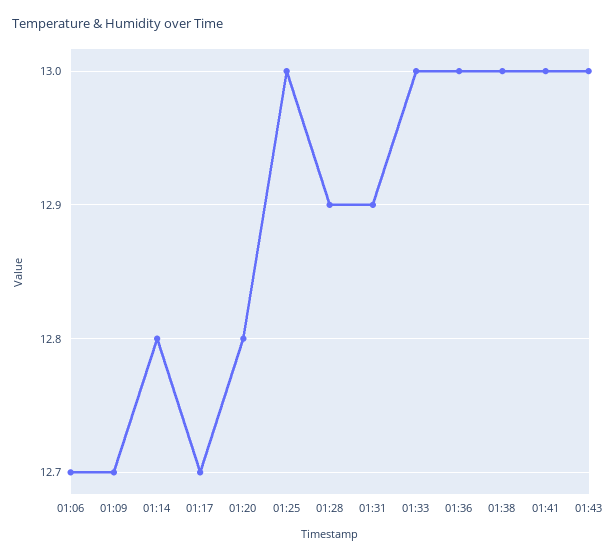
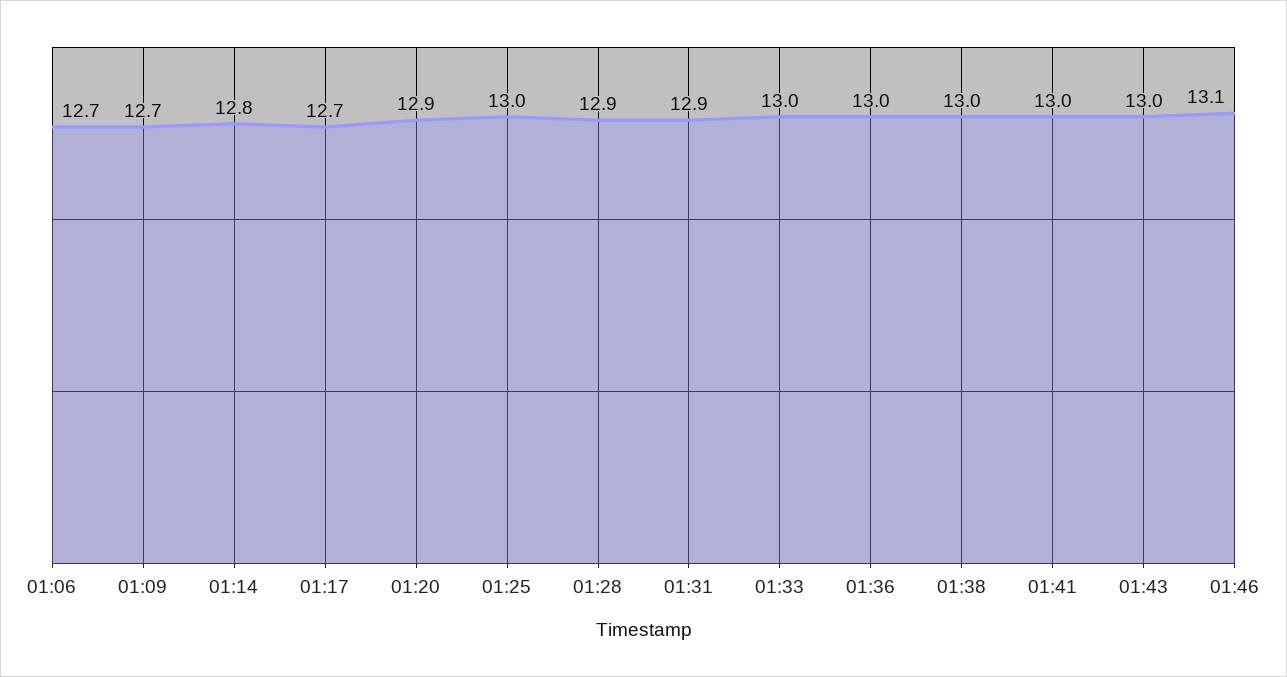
01:20: 12.8 -> 12.9
01:46: none -> 13.1

